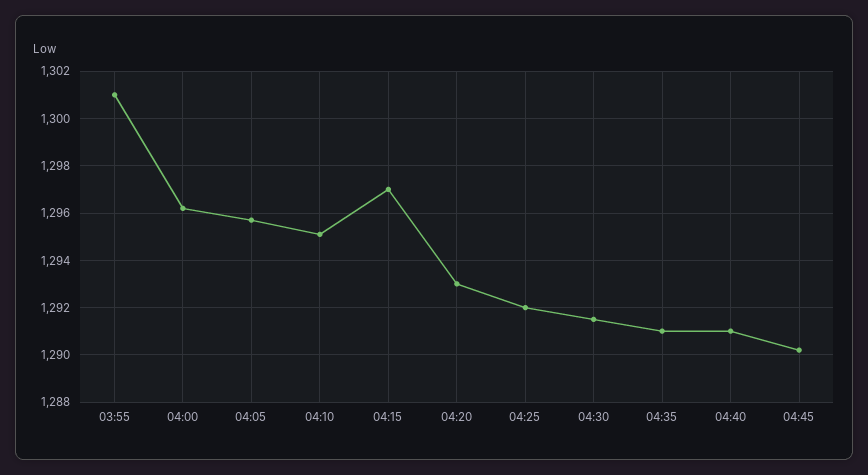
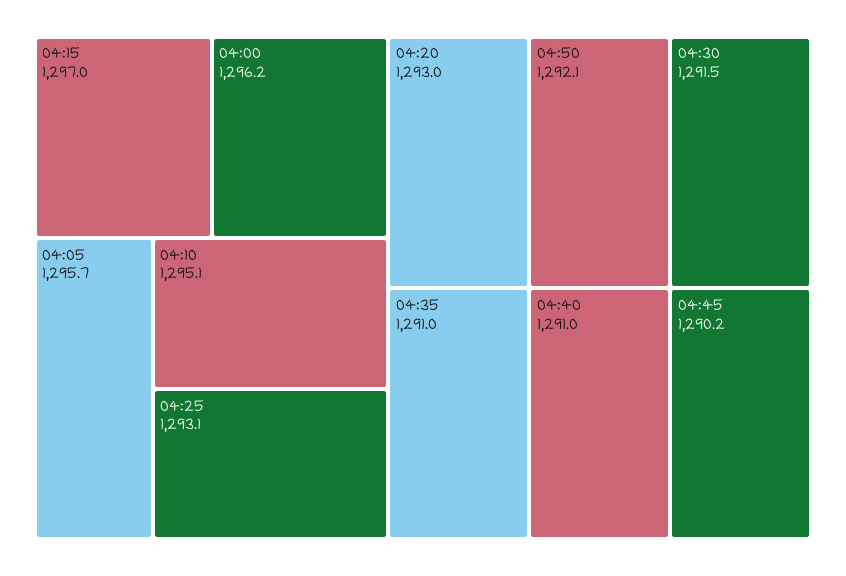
03:55: 1301 -> none
04:25: 1292 -> 1293.1
04:50: none -> 1292.1

